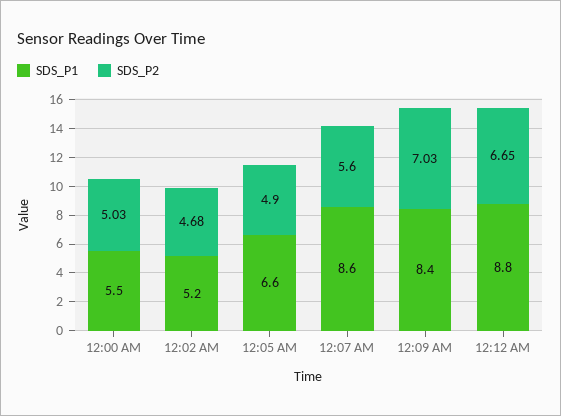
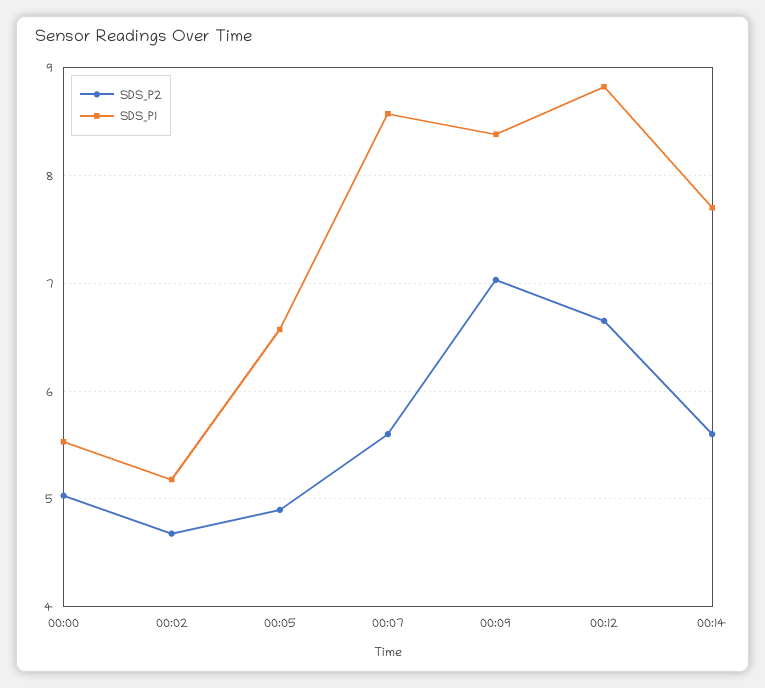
SDS_P2, 00:14: none -> 5.6
SDS_P1, 00:14: none -> 7.7

